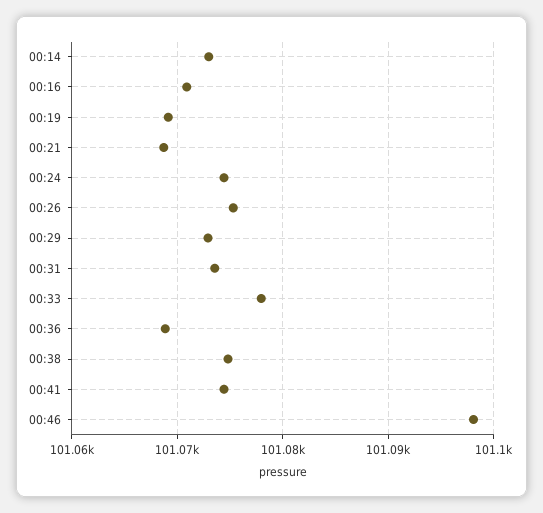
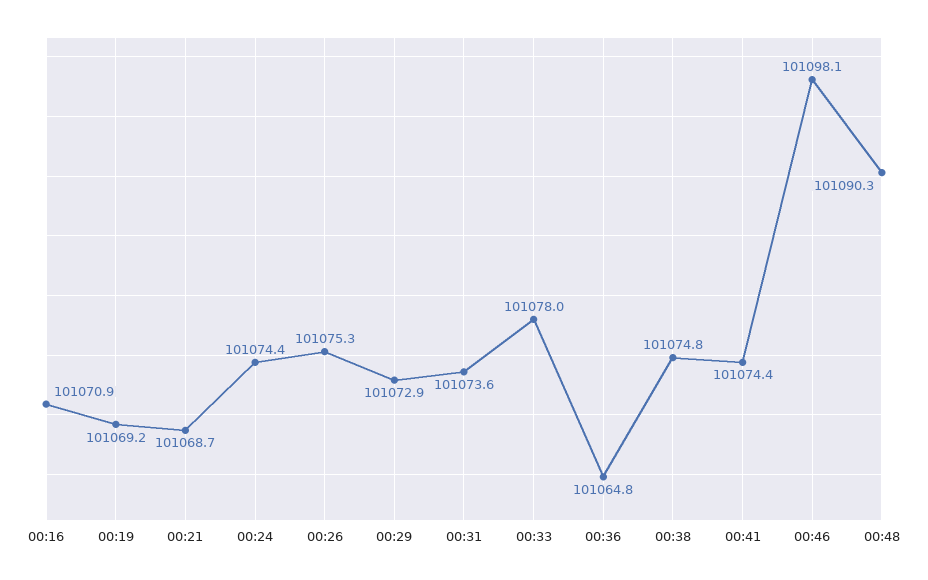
00:14: 101073 -> none
00:36: 101069 -> 101064.8
00:48: none -> 101090.3

